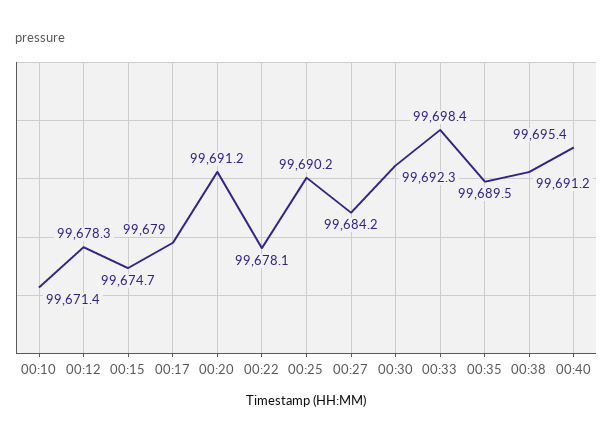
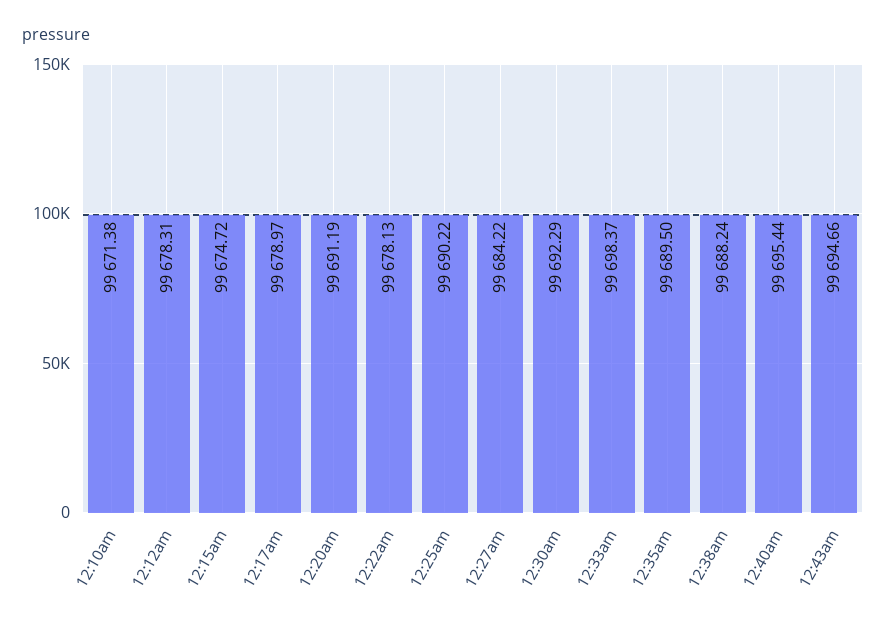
00:38: 99691.2 -> 99688.24
12:43am: none -> 99694.66

